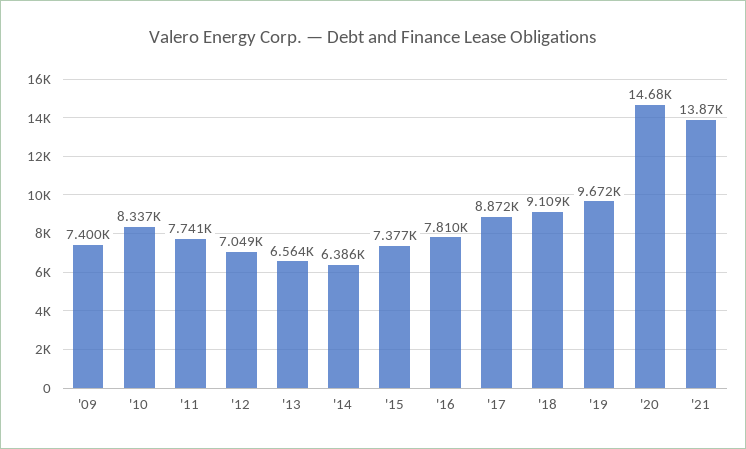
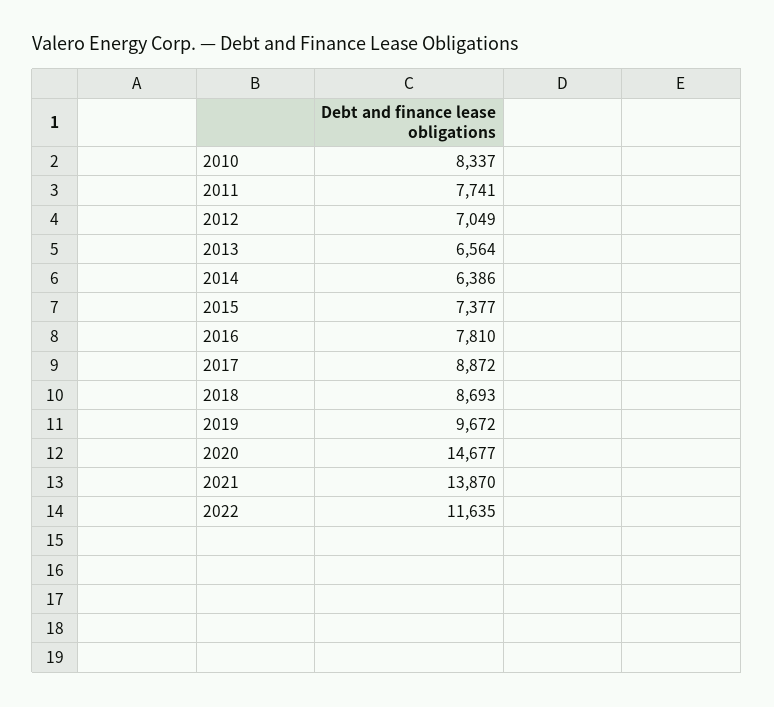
'09: 7400 -> none
'18: 9109 -> 8693
2022: none -> 11635

